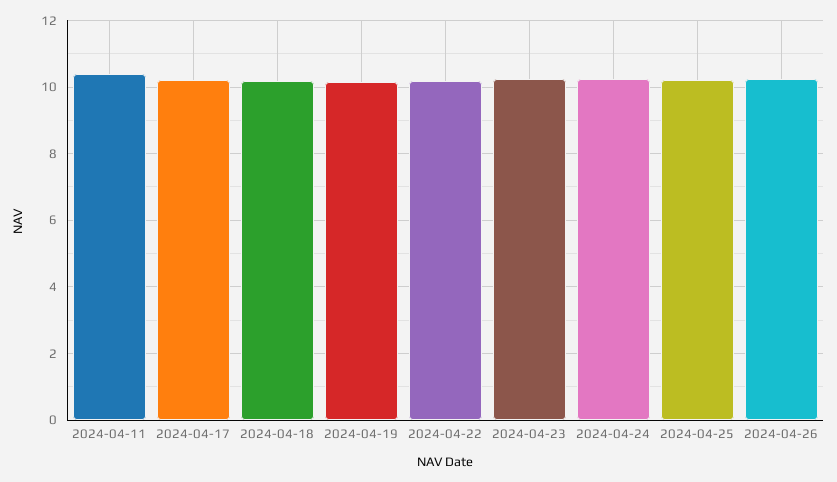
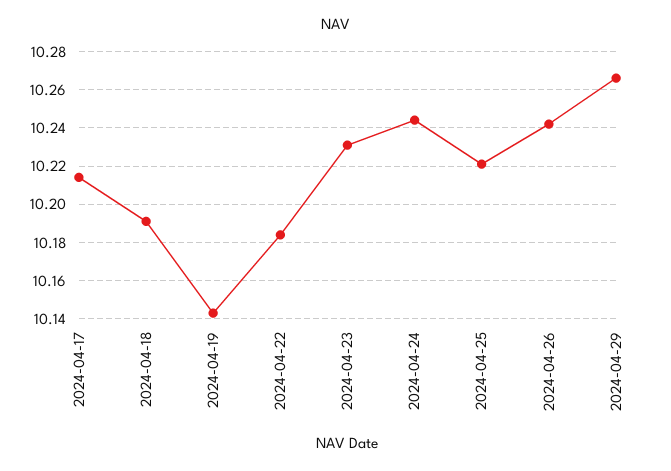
2024-04-11: 10.4 -> none
2024-04-29: none -> 10.265

